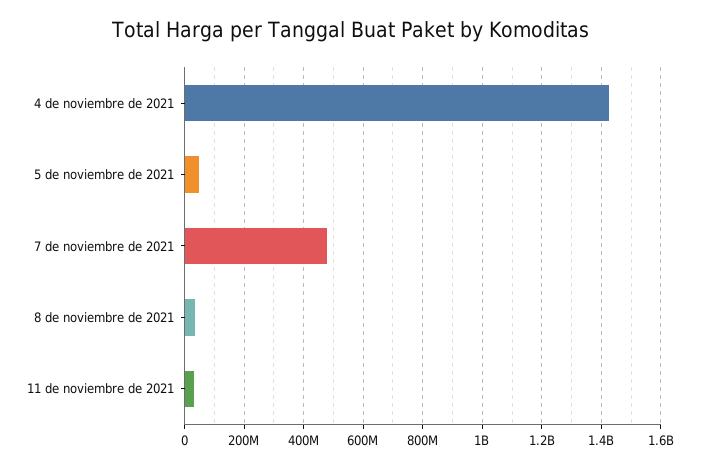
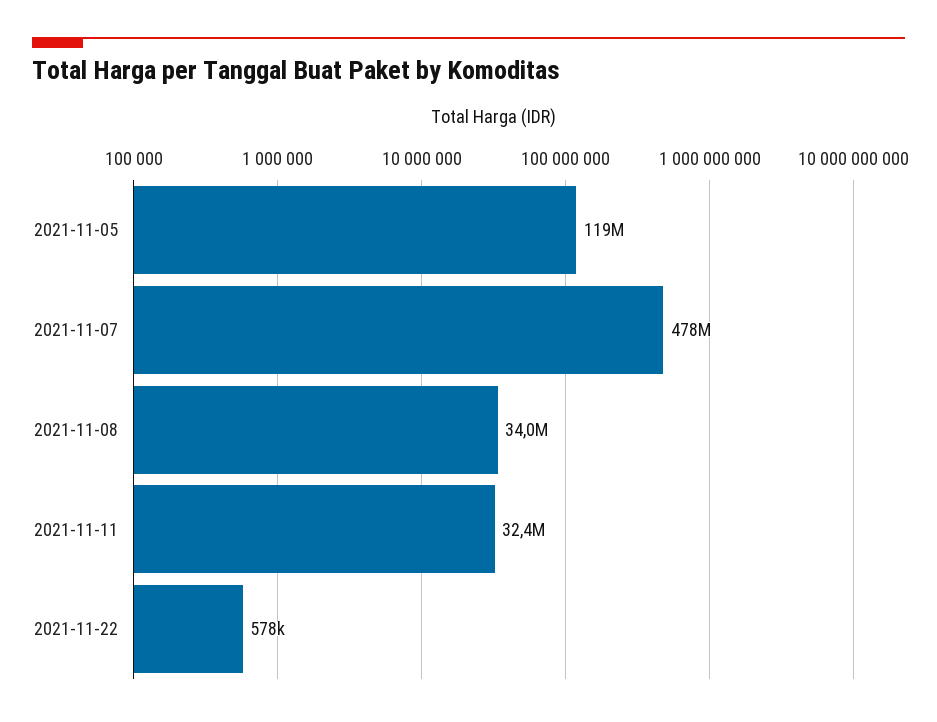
4 de noviembre de 2021: 1425000000 -> none
5 de noviembre de 2021: 50000000 -> 119000000
2021-11-22: none -> 578000

